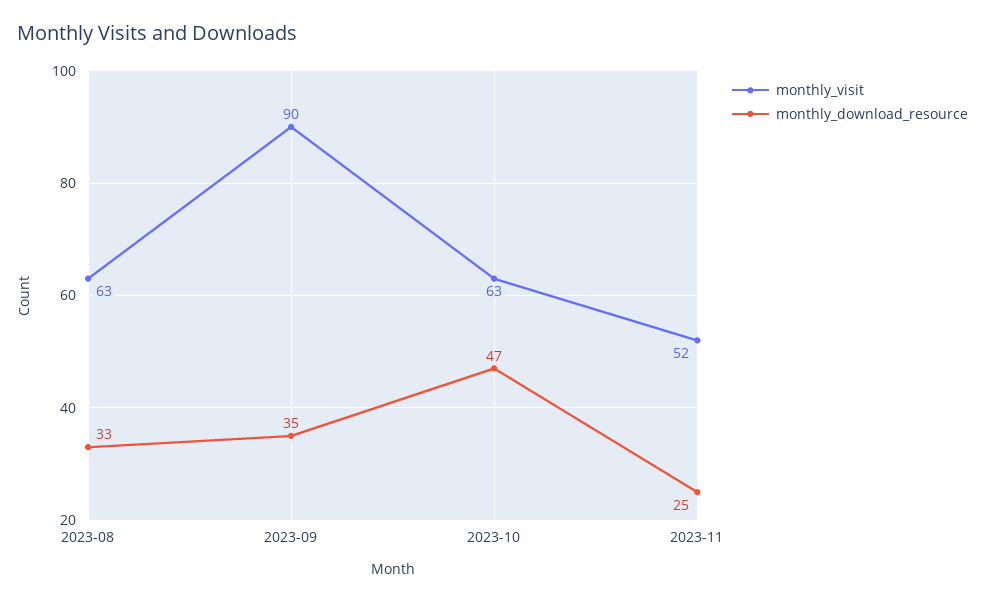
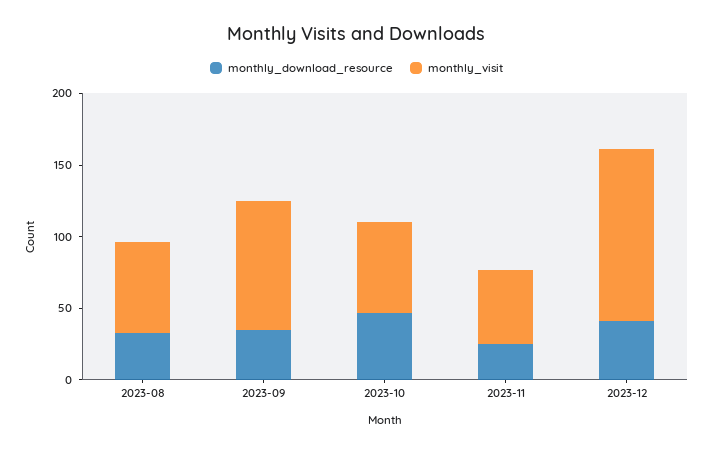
monthly_download_resource, 2023-12: none -> 40
monthly_visit, 2023-12: none -> 120

